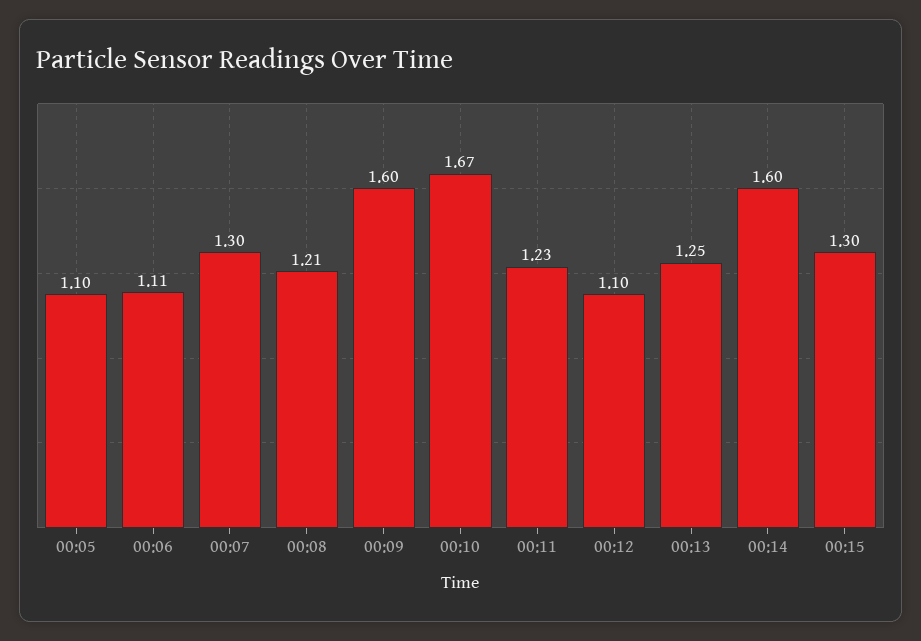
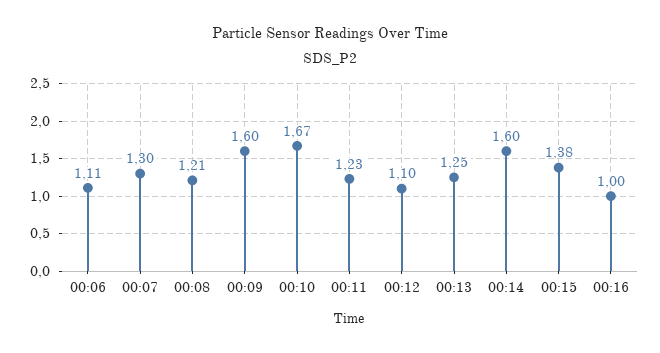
00:05: 1.1 -> none
00:15: 1.3 -> 1.38
00:16: none -> 1

